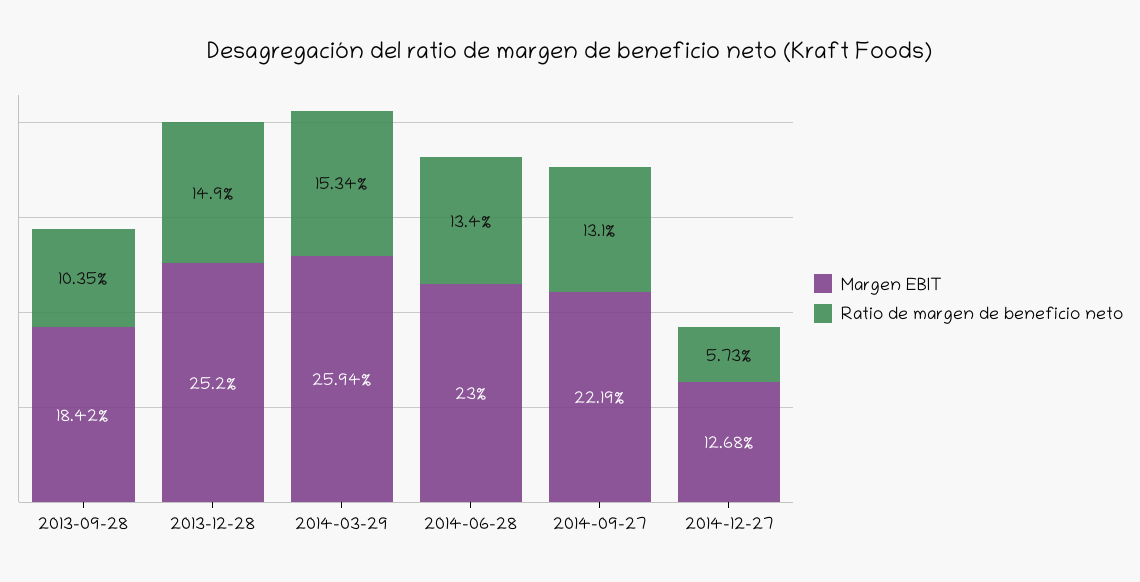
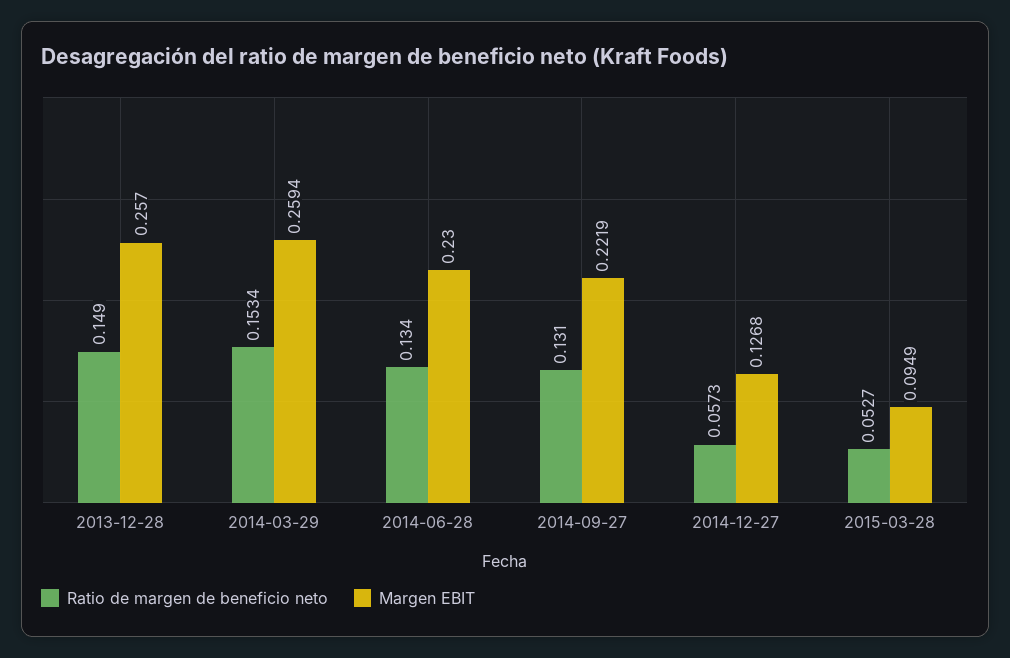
Margen EBIT, 2013-09-28: 0.1842 -> none
Ratio de margen de beneficio neto, 2013-09-28: 0.1035 -> none
Margen EBIT, 2013-12-28: 0.252 -> 0.257
Ratio de margen de beneficio neto, 2015-03-28: none -> 0.0527
Margen EBIT, 2015-03-28: none -> 0.0949

